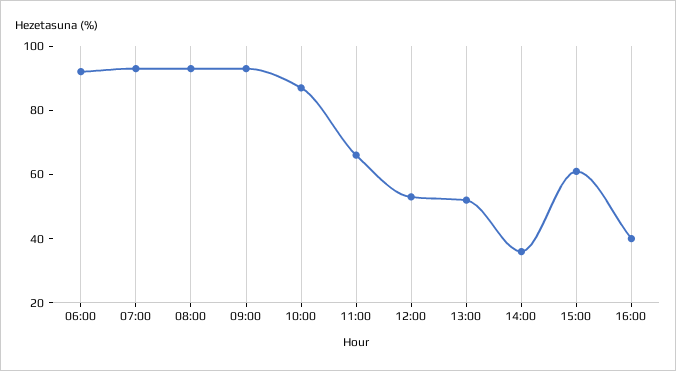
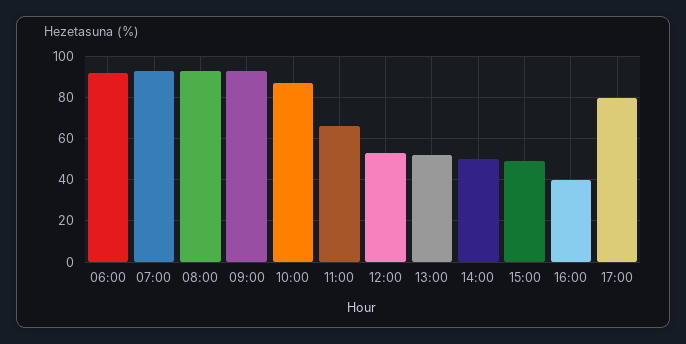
14:00: 35 -> 50
15:00: 60 -> 50
17:00: none -> 80

